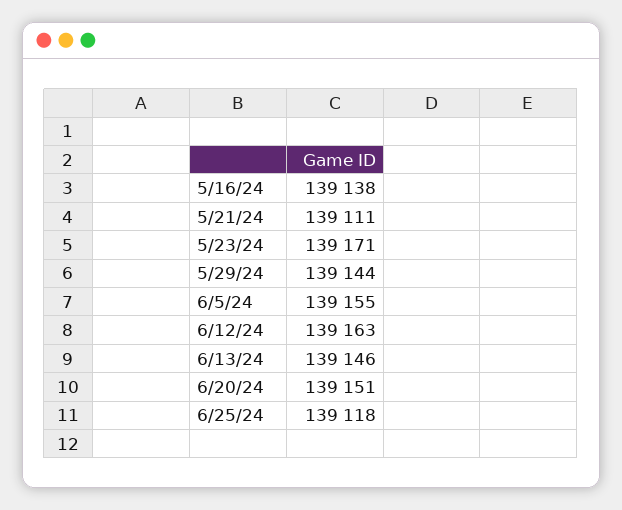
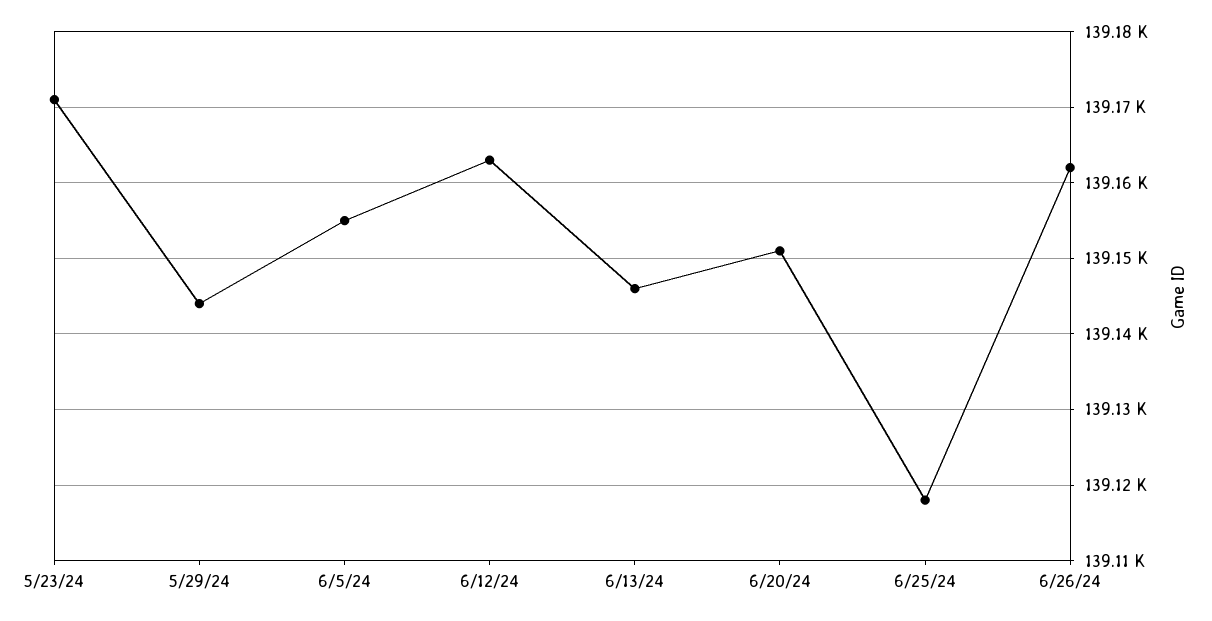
5/16/24: 139138 -> none
5/21/24: 139111 -> none
6/26/24: none -> 139162

